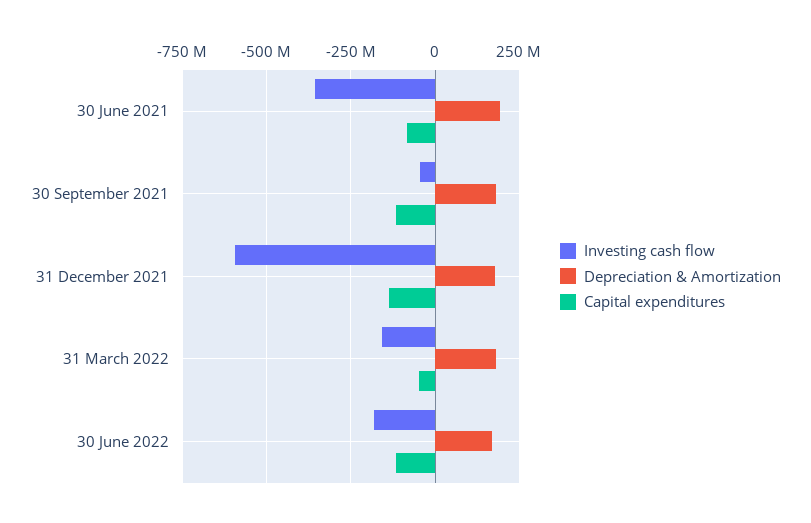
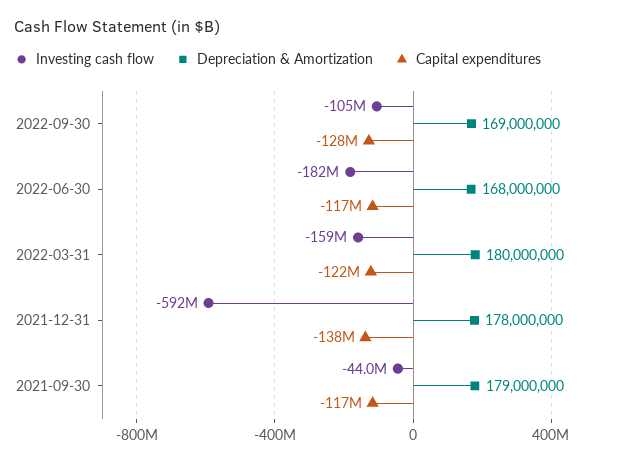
Investing cash flow, 30 June 2021: -350000000 -> none
Depreciation & Amortization, 30 June 2021: 200000000 -> none
Capital expenditures, 30 June 2021: -75000000 -> none
Capital expenditures, 31 March 2022: -50000000 -> -122000000
Investing cash flow, 2022-09-30: none -> -105000000
Depreciation & Amortization, 2022-09-30: none -> 169000000
Capital expenditures, 2022-09-30: none -> -128000000

